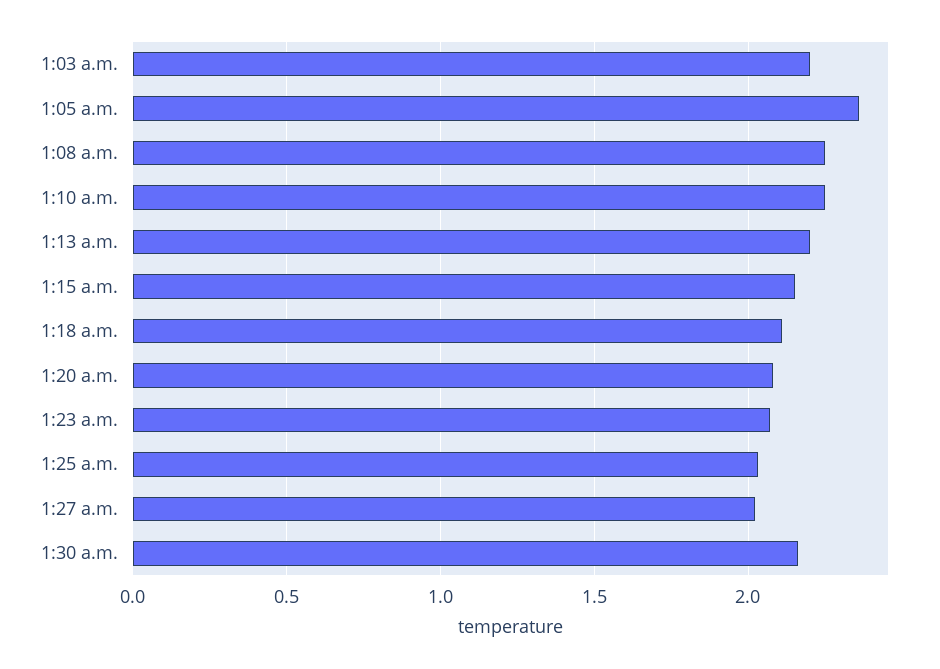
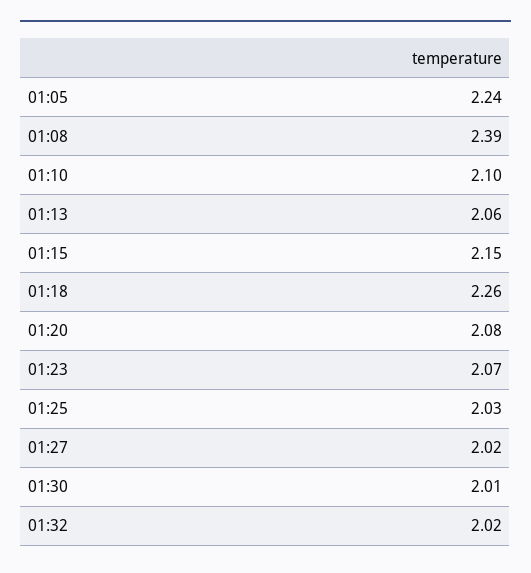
1:03 a.m.: 2.2 -> none
1:05 a.m.: 2.35 -> 2.24
1:08 a.m.: 2.25 -> 2.39
1:10 a.m.: 2.25 -> 2.1
1:13 a.m.: 2.2 -> 2.06
1:18 a.m.: 2.1 -> 2.26
1:30 a.m.: 2.15 -> 2.01
01:32: none -> 2.02

